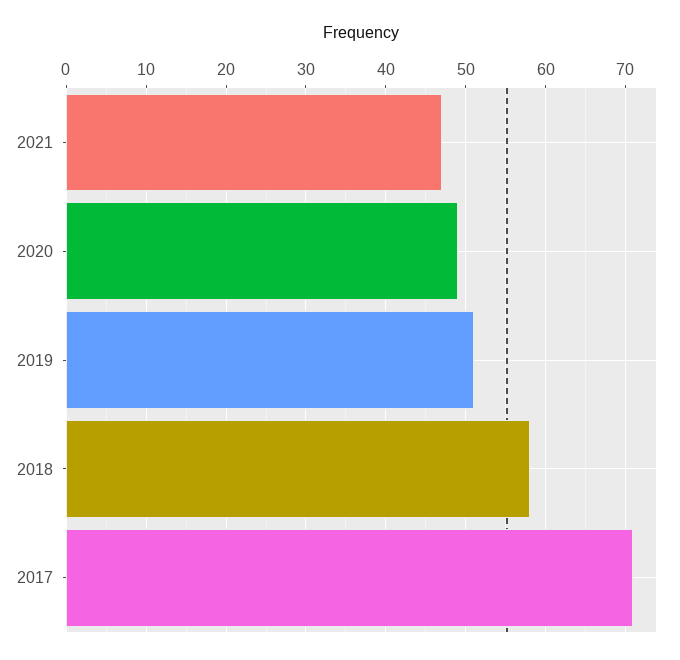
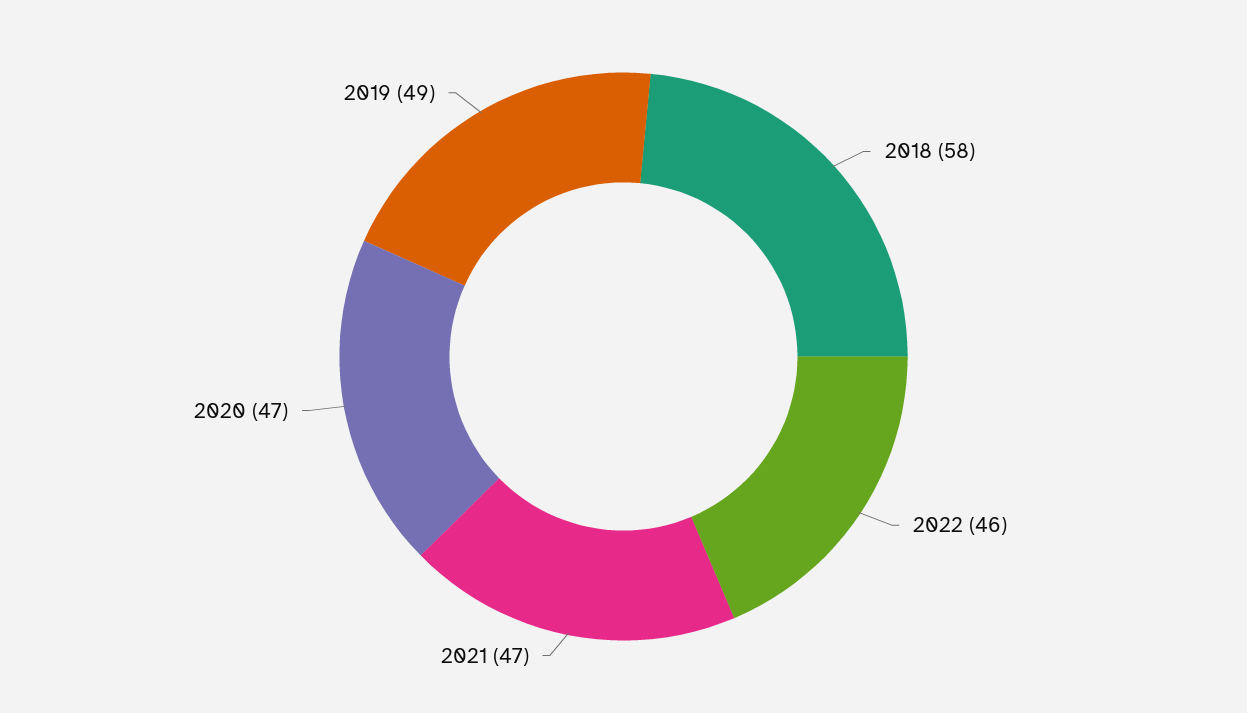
2020: 49 -> 47
2019: 51 -> 49
2017: 71 -> none
2022: none -> 46

